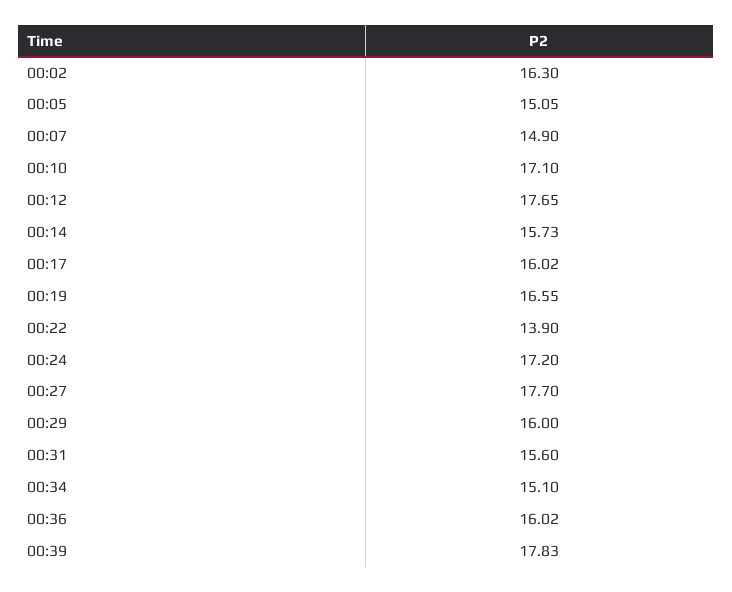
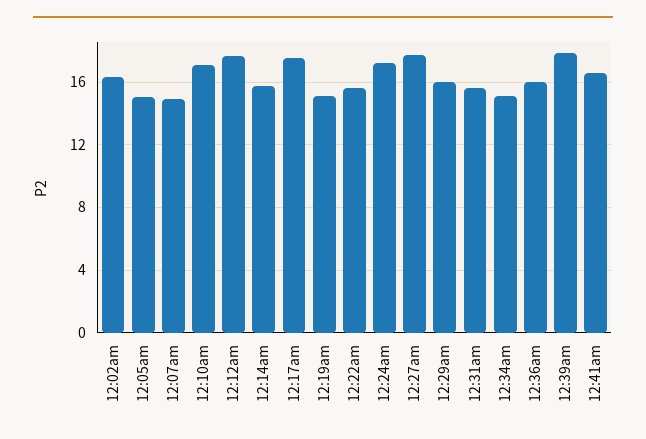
00:17: 16.02 -> 17.5
00:19: 16.55 -> 15
00:22: 13.9 -> 15.5
12:41am: none -> 16.5

